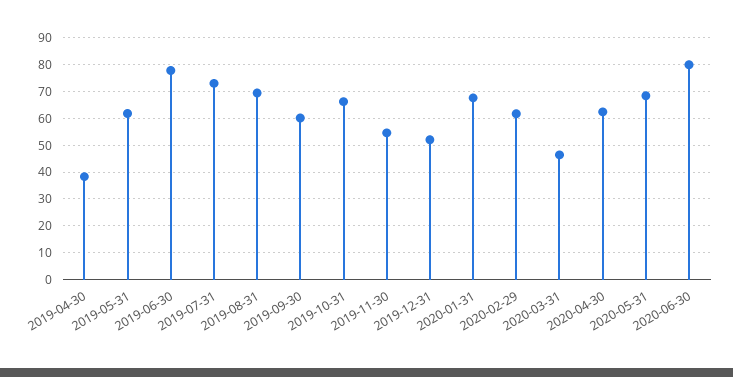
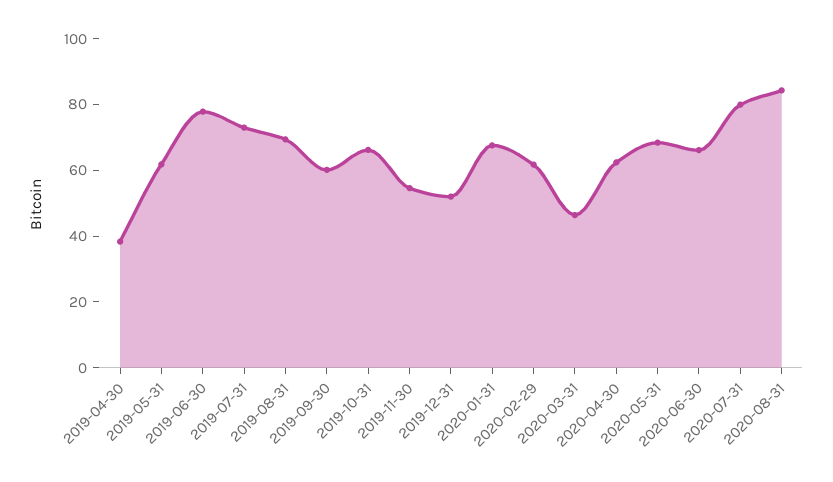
2020-06-30: 80 -> 65
2020-07-31: none -> 80
2020-08-31: none -> 85

